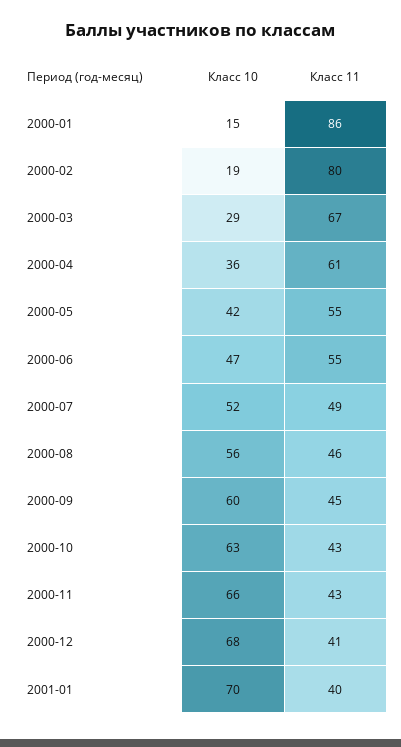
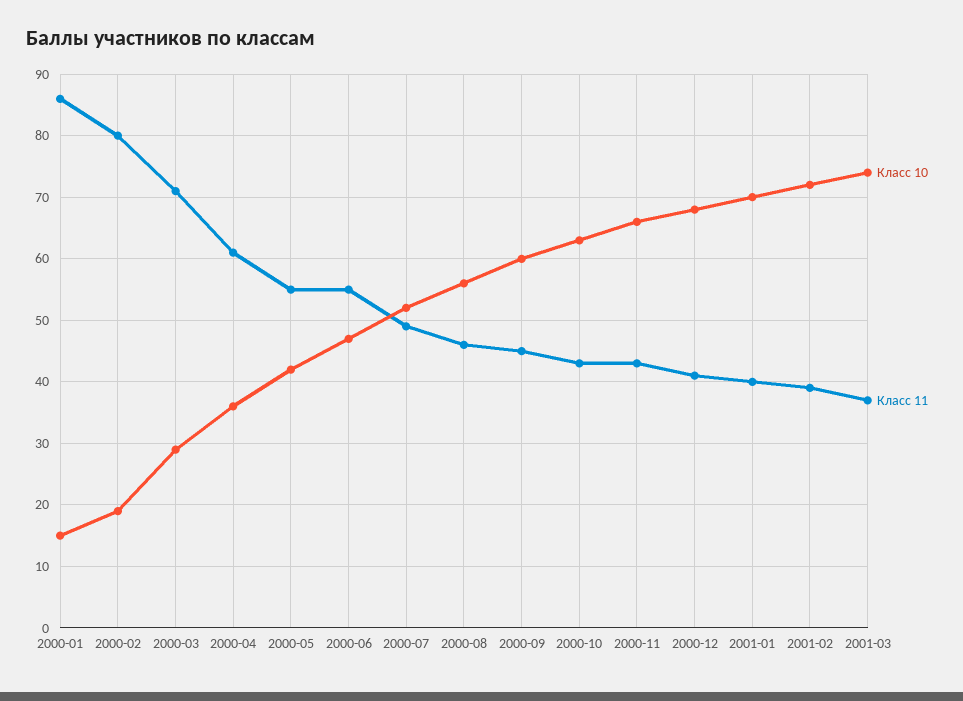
Класс 11, 2000-03: 67 -> 71
Класс 10, 2001-02: none -> 72
Класс 11, 2001-02: none -> 39
Класс 10, 2001-03: none -> 74
Класс 11, 2001-03: none -> 37

